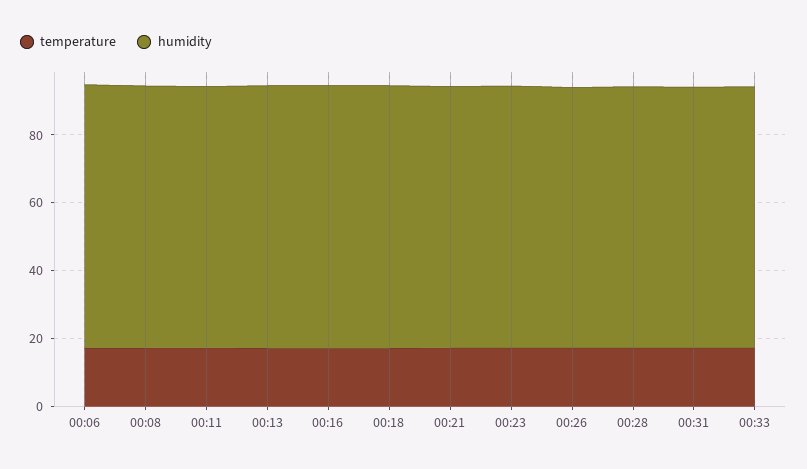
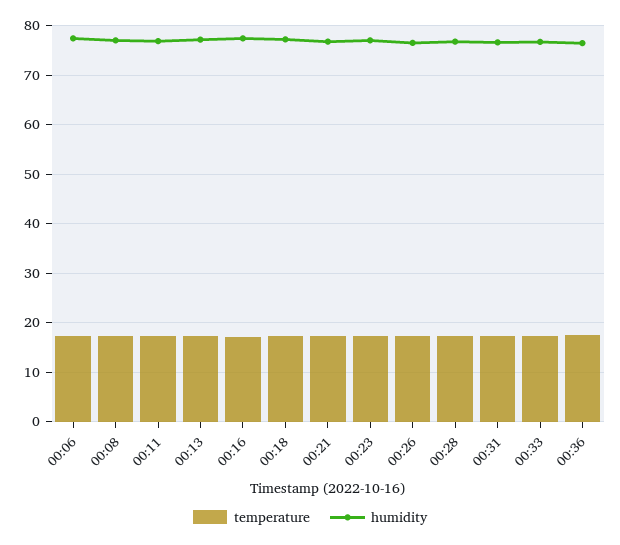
temperature, 00:36: none -> 18
humidity, 00:36: none -> 76

